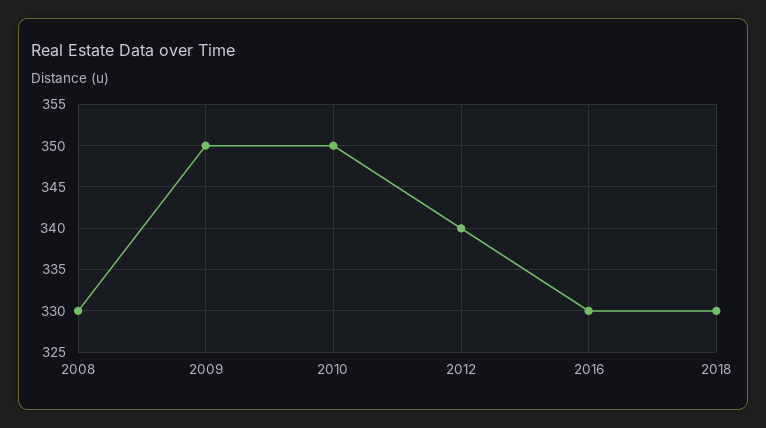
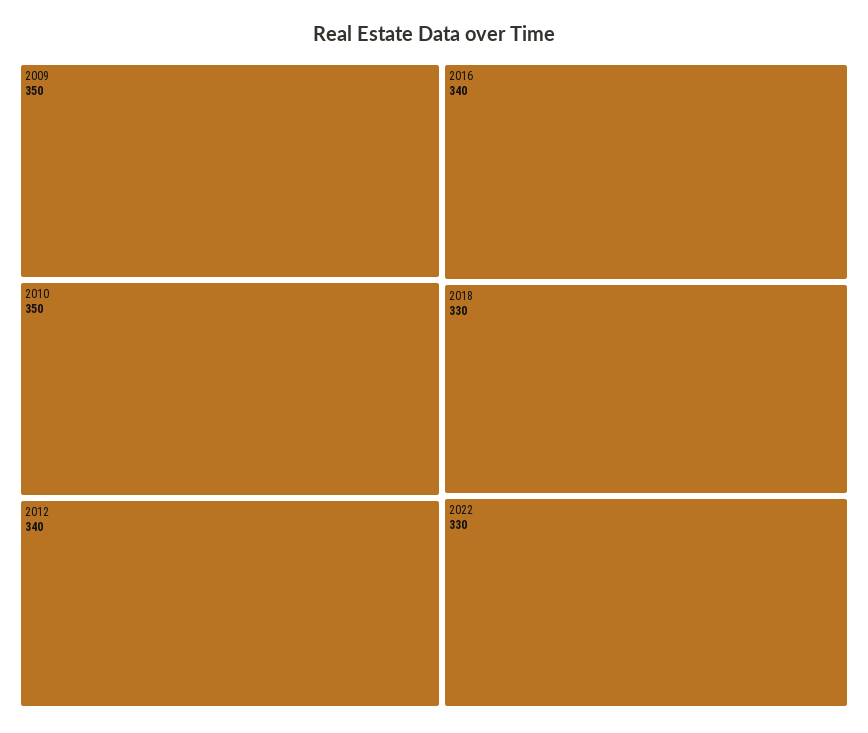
2008: 330 -> none
2016: 330 -> 340
2022: none -> 330

